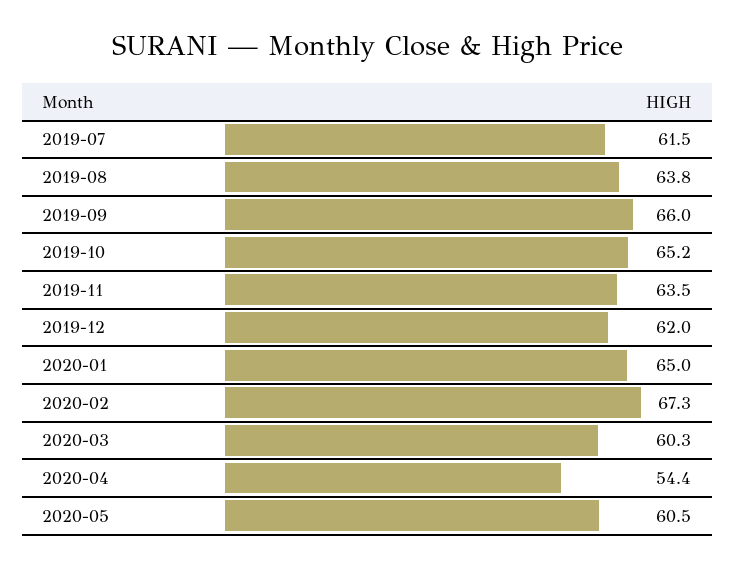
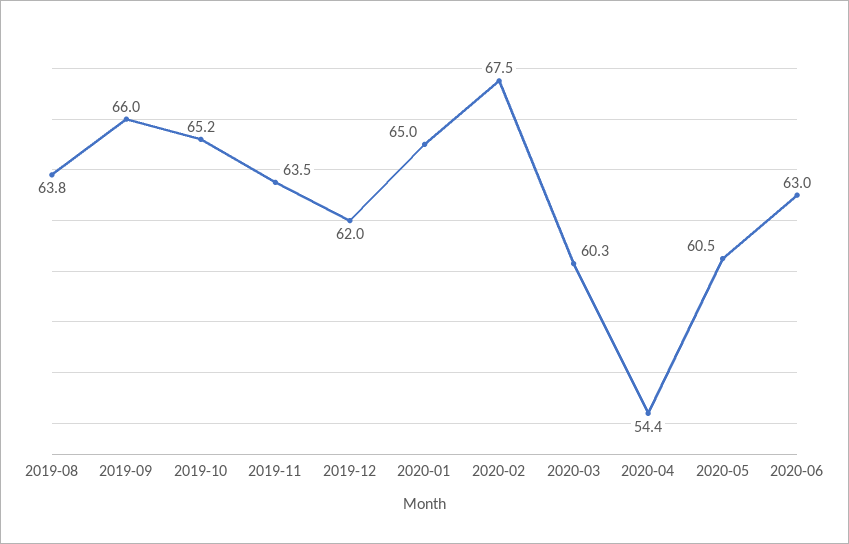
2019-07: 61.5 -> none
2020-02: 67.3 -> 67.5
2020-06: none -> 63

